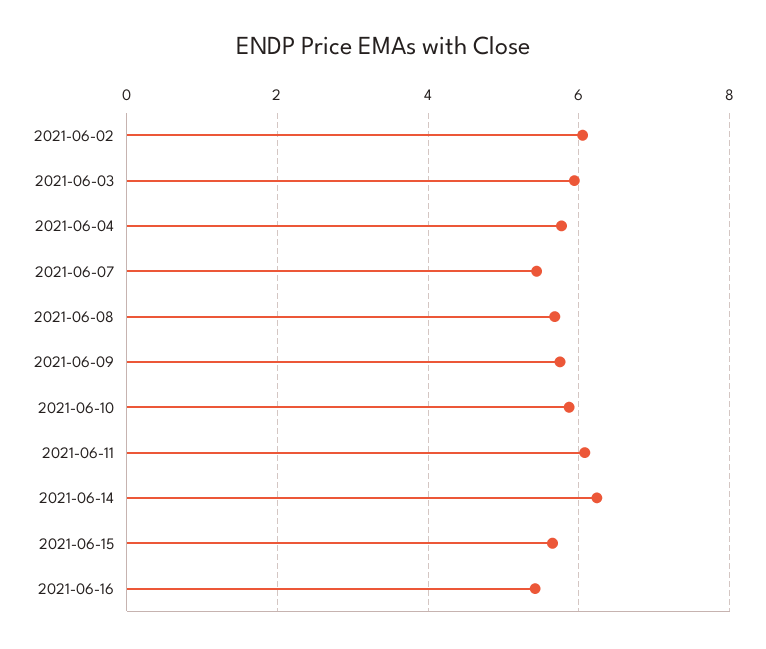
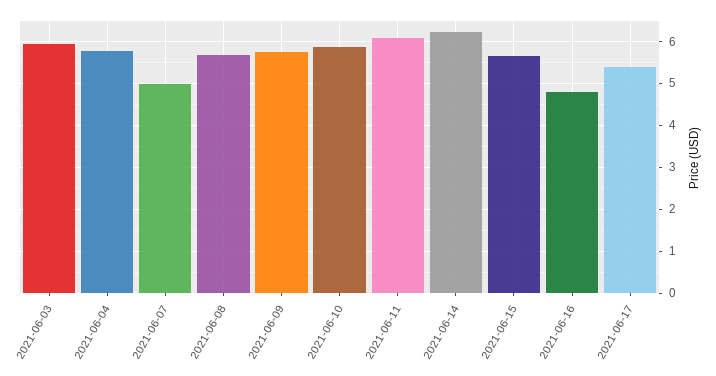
2021-06-02: 6 -> none
2021-06-07: 5.4 -> 5
2021-06-16: 5.4 -> 4.8
2021-06-17: none -> 5.4

